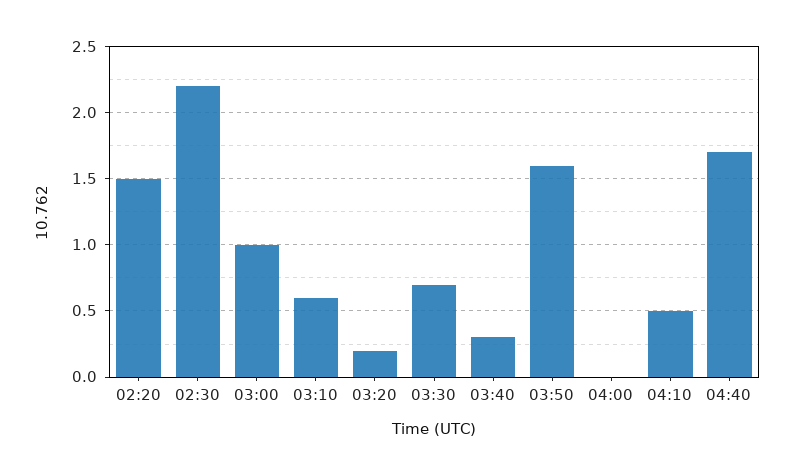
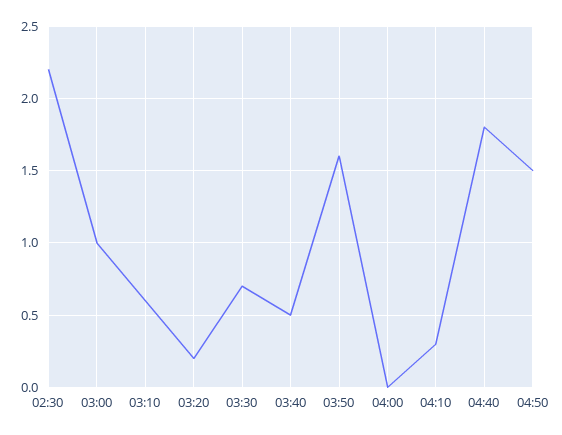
02:20: 1.5 -> none
03:40: 0.3 -> 0.5
04:10: 0.5 -> 0.3
04:40: 1.7 -> 1.8
04:50: none -> 1.5

